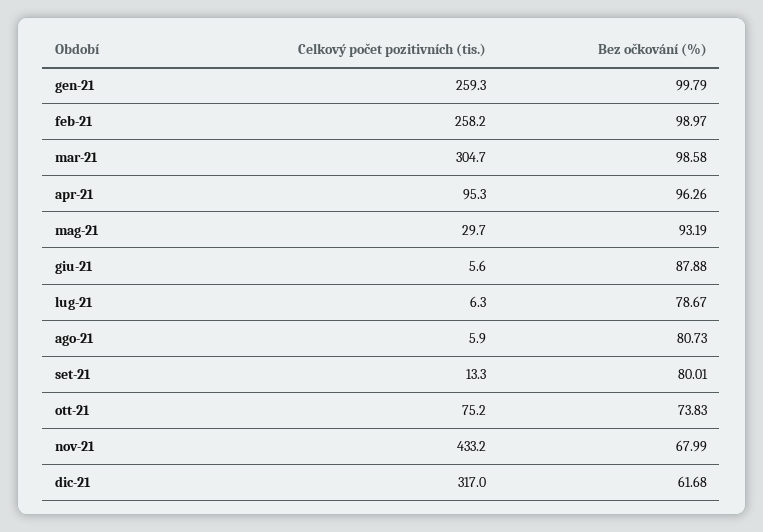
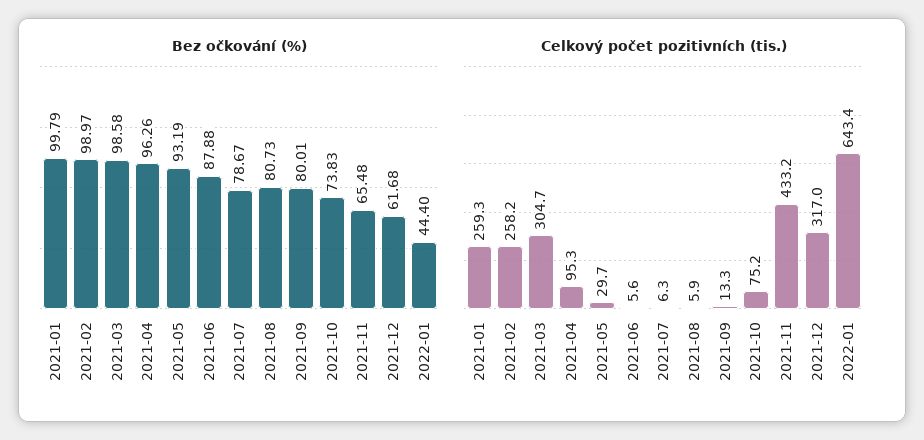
Bez očkování (%), nov-21: 67.99 -> 65.48
Bez očkování (%), 2022-01: none -> 44.4
Celkový počet pozitivních (tis.), 2022-01: none -> 643.4

